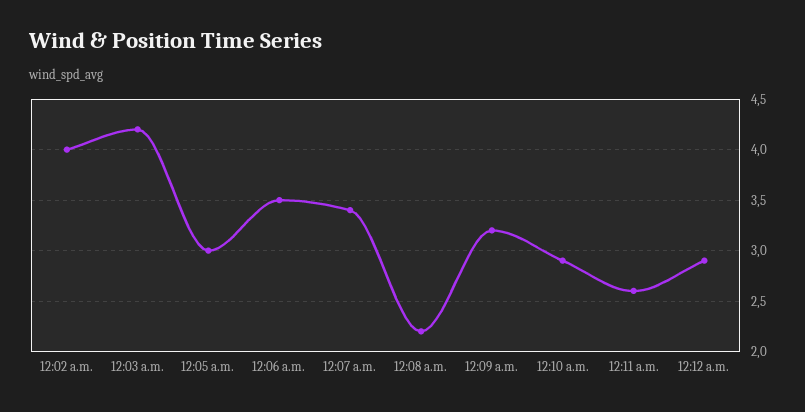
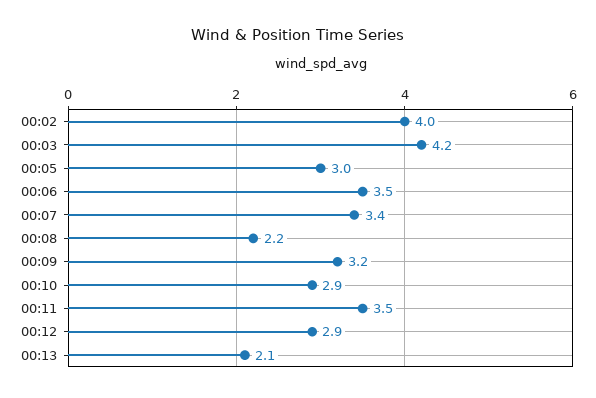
12:11 a.m.: 2.6 -> 3.5
00:13: none -> 2.1

